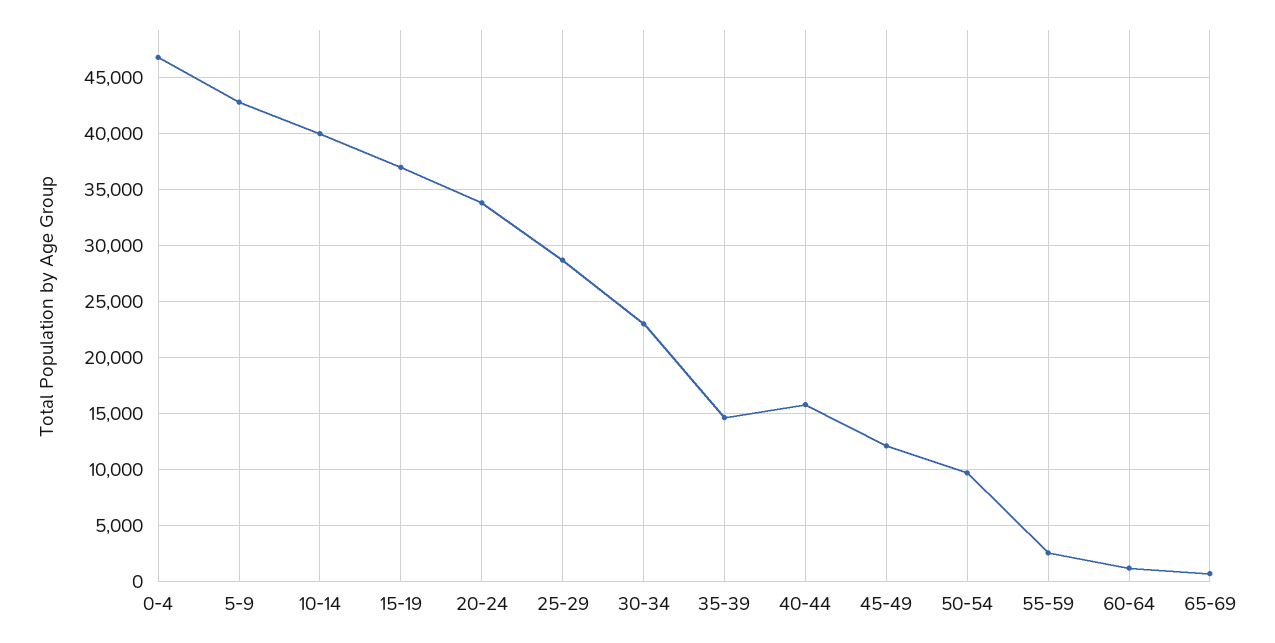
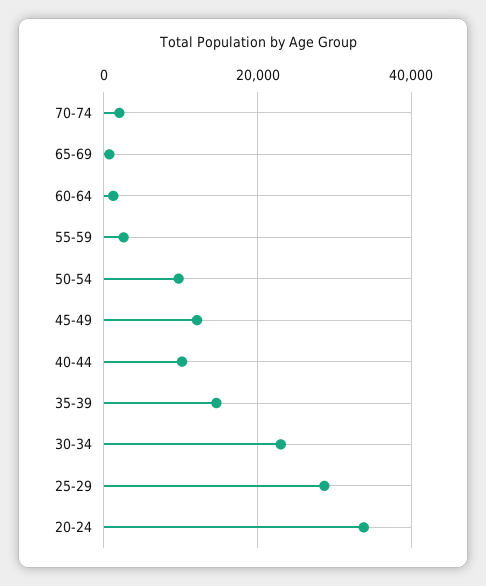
0-4: 47000 -> none
5-9: 43000 -> none
10-14: 40000 -> none
15-19: 37000 -> none
40-44: 16000 -> 10000
70-74: none -> 2000

